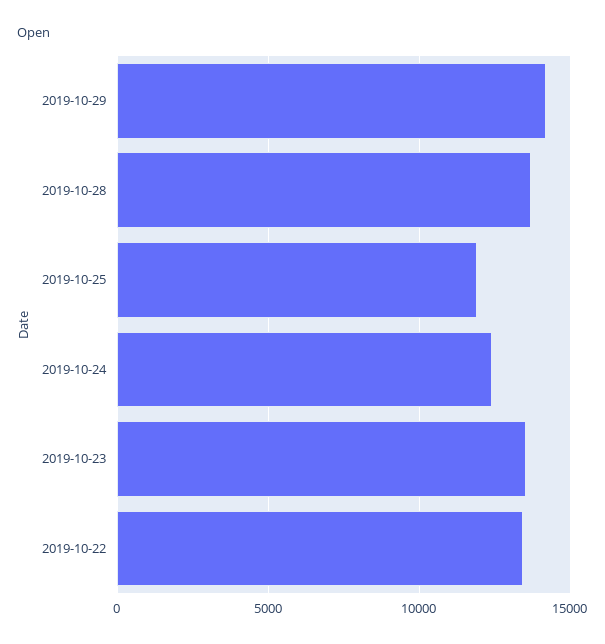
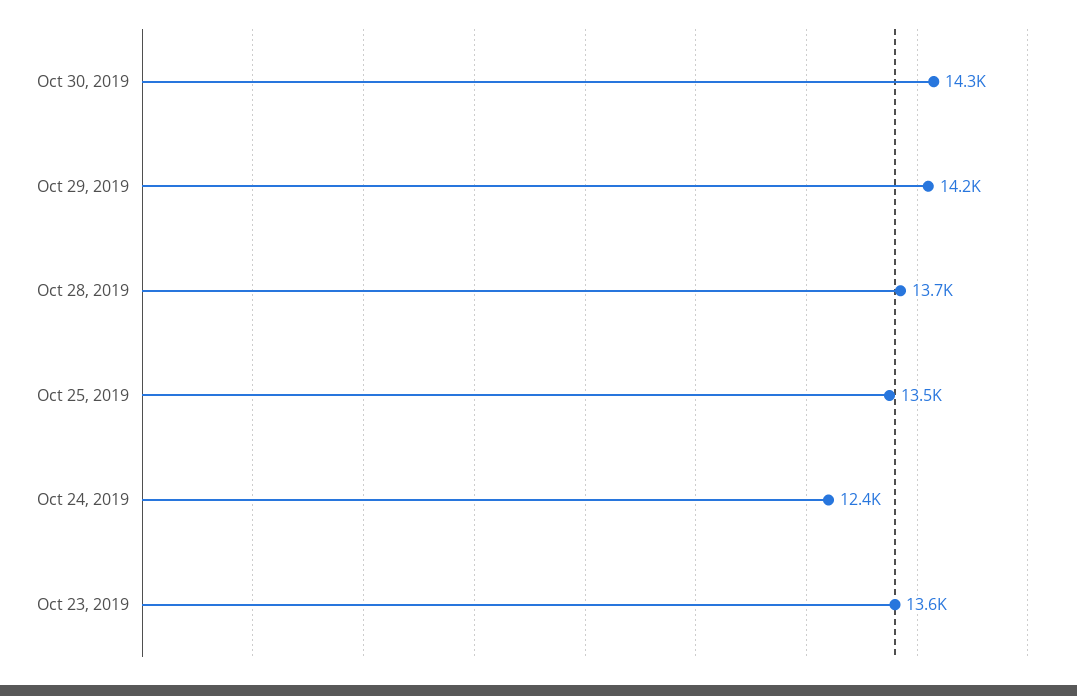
2019-10-25: 12000 -> 13500
2019-10-22: 13500 -> none
Oct 30, 2019: none -> 14300

